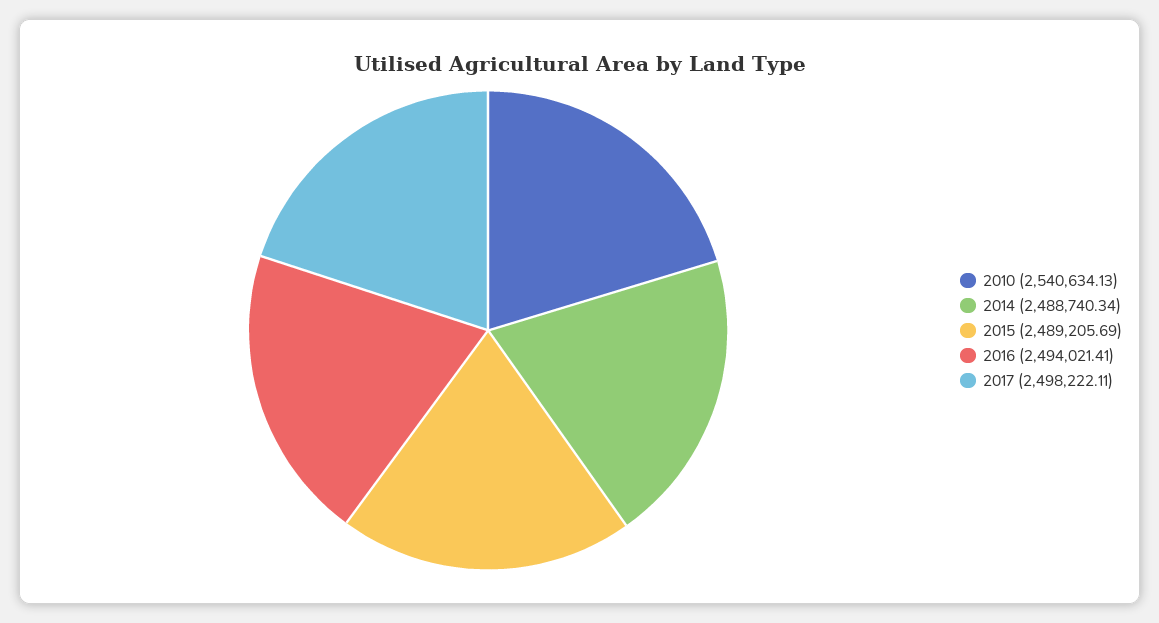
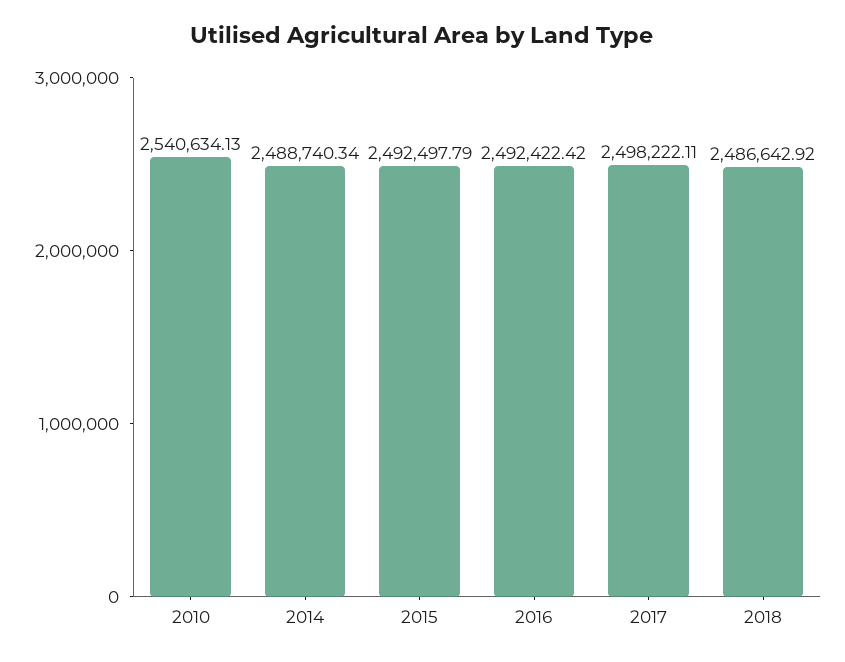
2015: 2489205.69 -> 2492497.79
2016: 2494021.41 -> 2492422.42
2018: none -> 2486642.92

